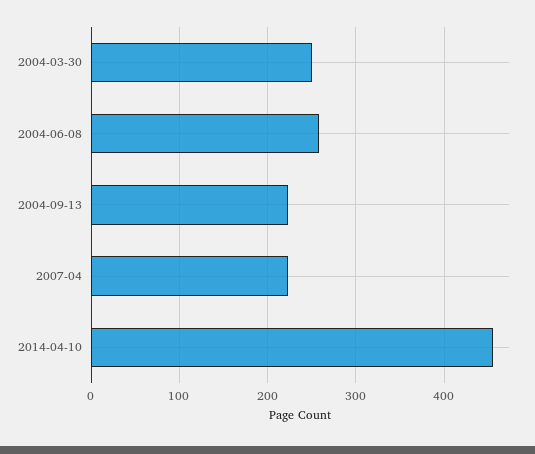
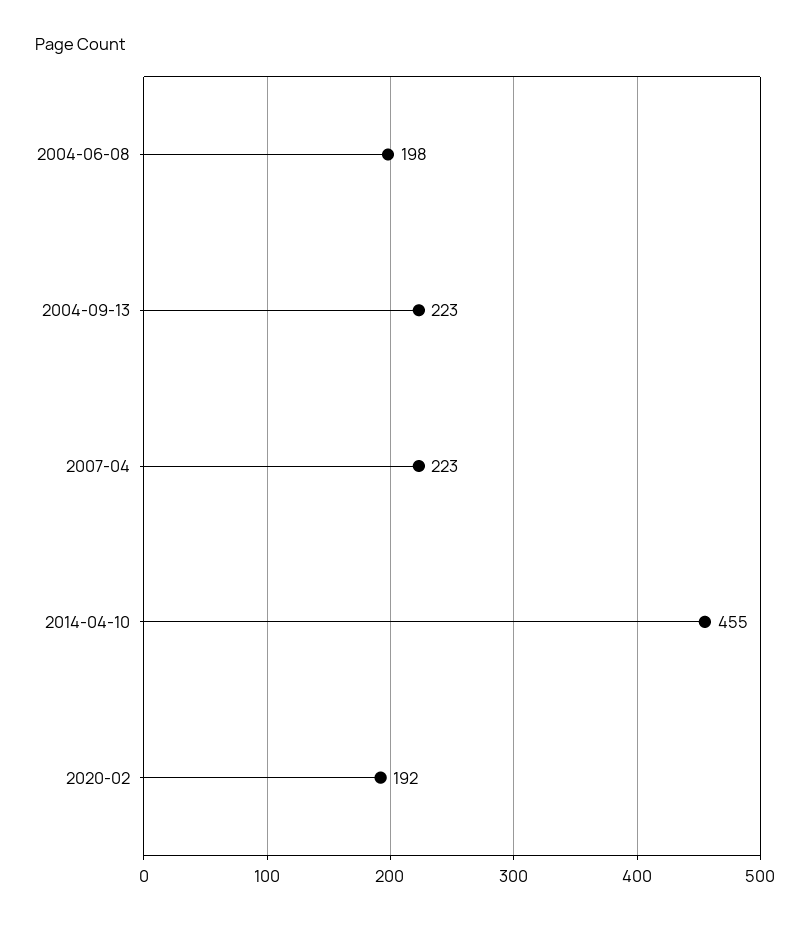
2004-03-30: 250 -> none
2004-06-08: 260 -> 198
2020-02: none -> 192

